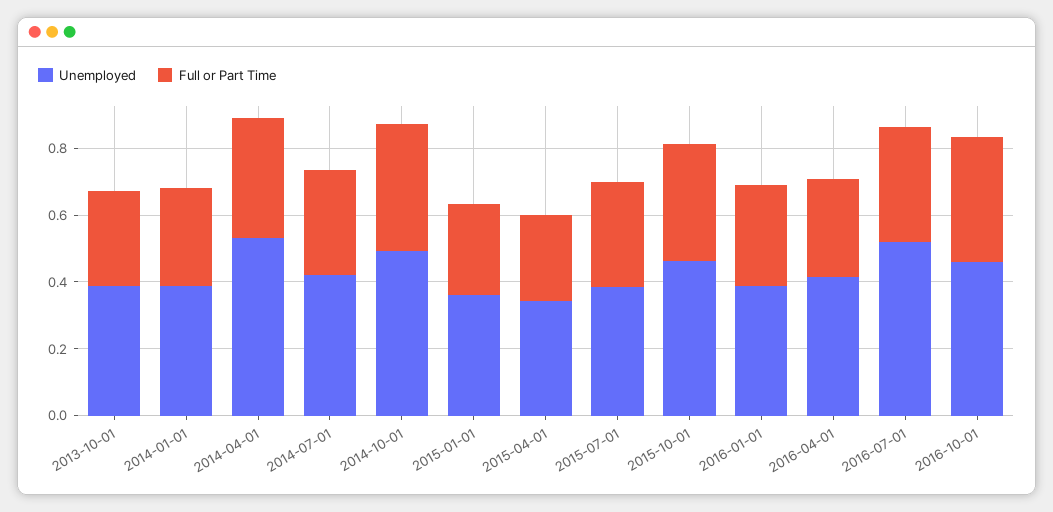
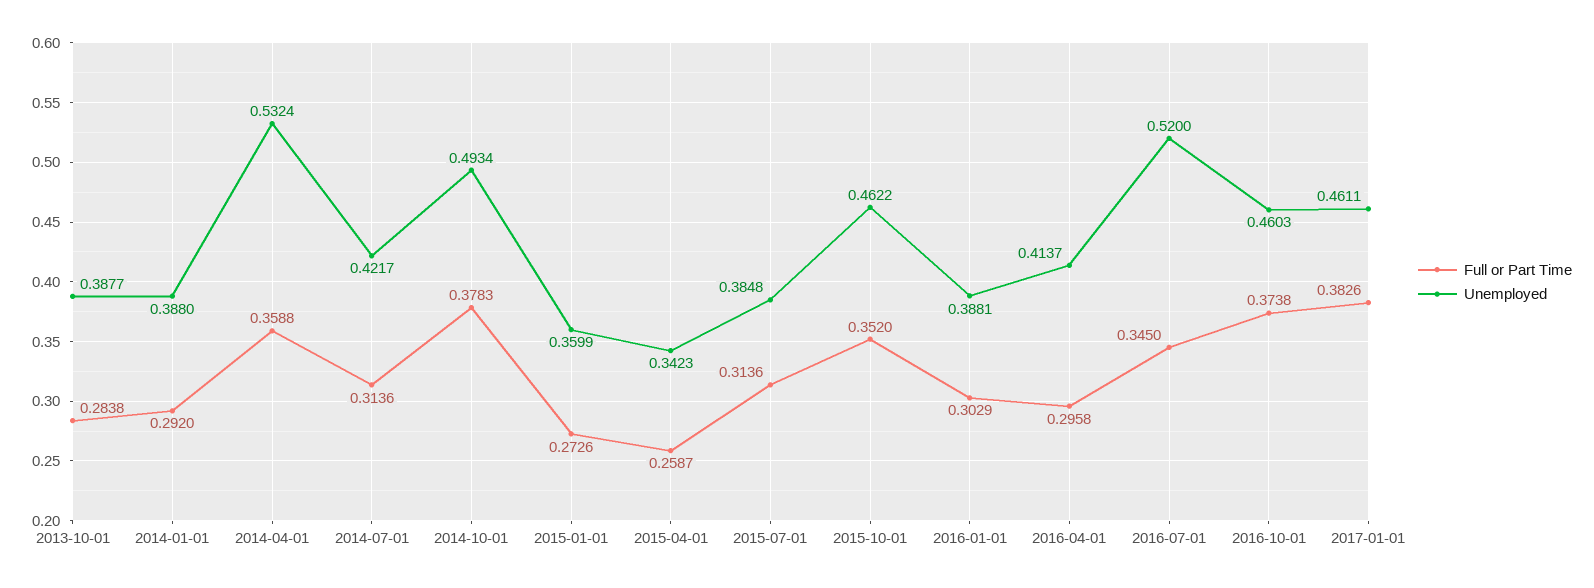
Full or Part Time, 2017-01-01: none -> 0.3826
Unemployed, 2017-01-01: none -> 0.4611

